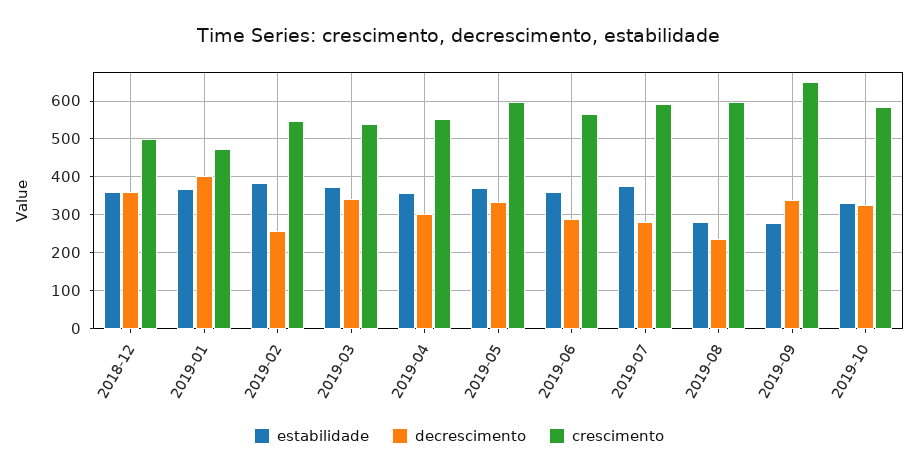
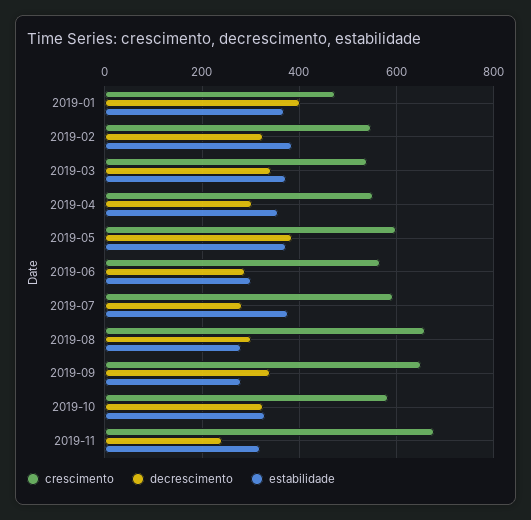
estabilidade, 2018-12: 360 -> none
decrescimento, 2018-12: 360 -> none
crescimento, 2018-12: 500 -> none
decrescimento, 2019-02: 260 -> 320
decrescimento, 2019-05: 340 -> 380
estabilidade, 2019-06: 360 -> 300
decrescimento, 2019-08: 240 -> 300
crescimento, 2019-08: 600 -> 660
crescimento, 2019-11: none -> 680
decrescimento, 2019-11: none -> 240
estabilidade, 2019-11: none -> 320

